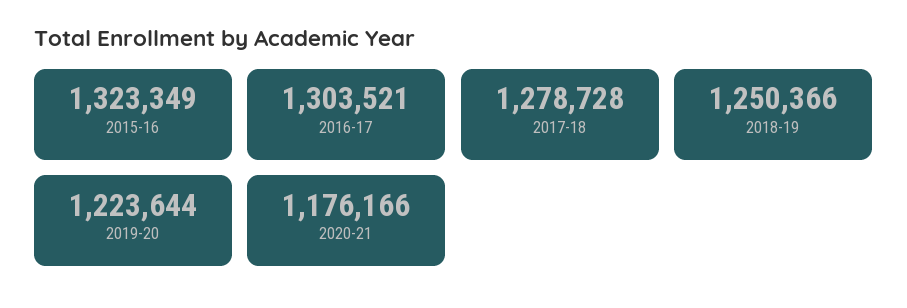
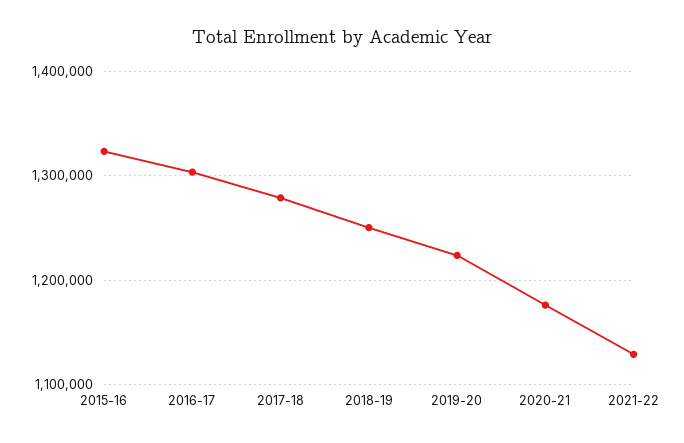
2021-22: none -> 1130000

